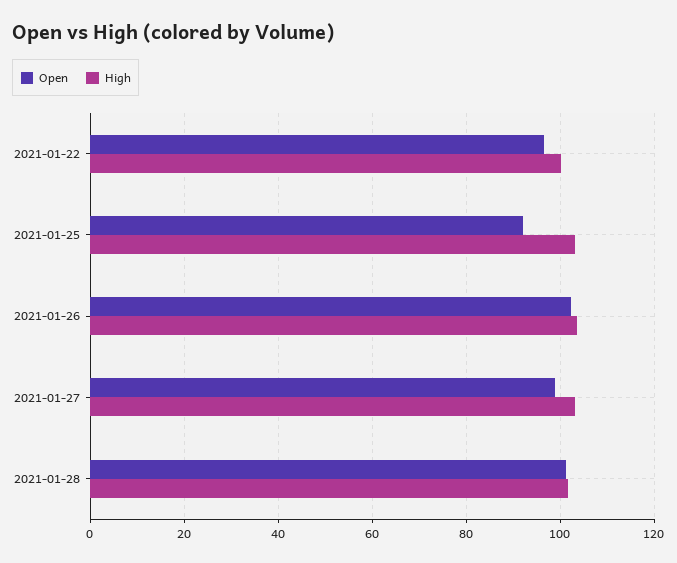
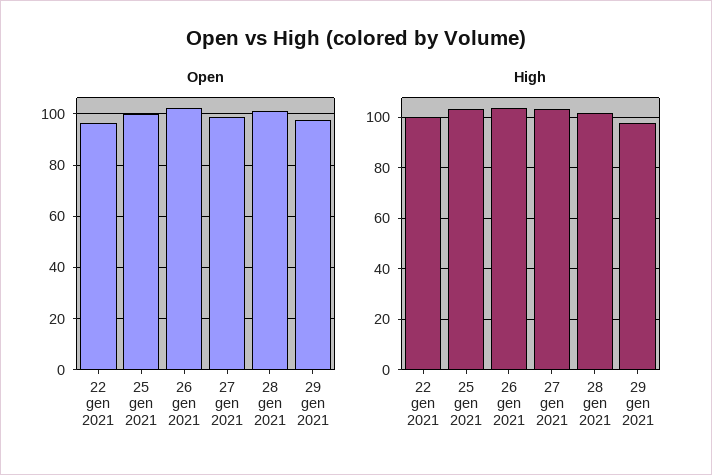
Open, 2021-01-25: 92 -> 100
Open, 29 gen 2021: none -> 97.5
High, 29 gen 2021: none -> 97.5

